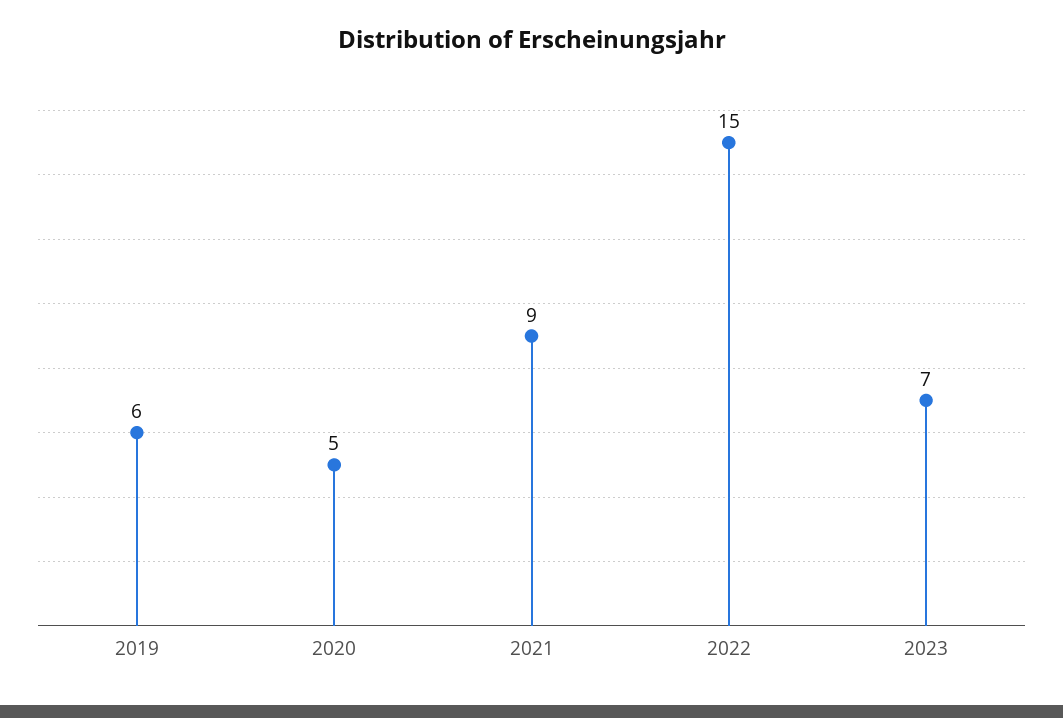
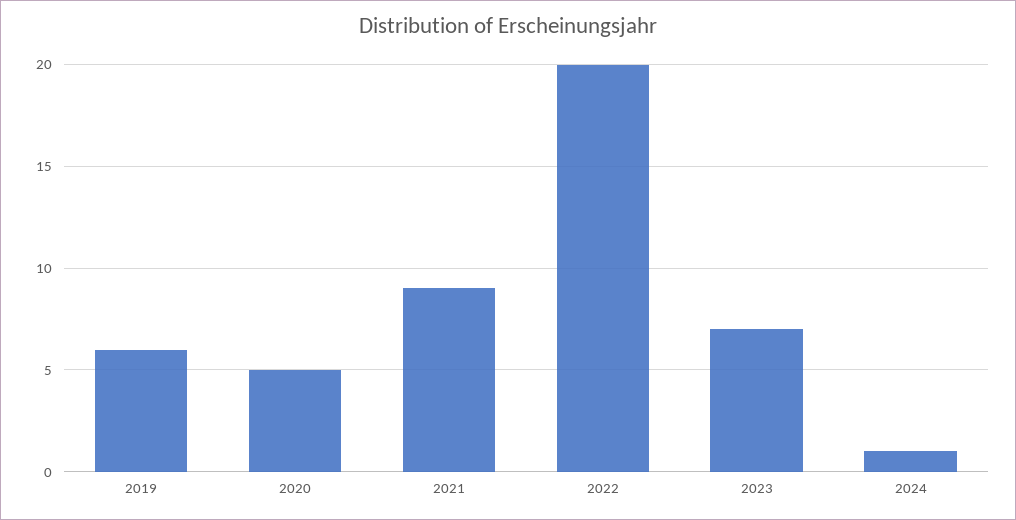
2022: 15 -> 20
2024: none -> 1

